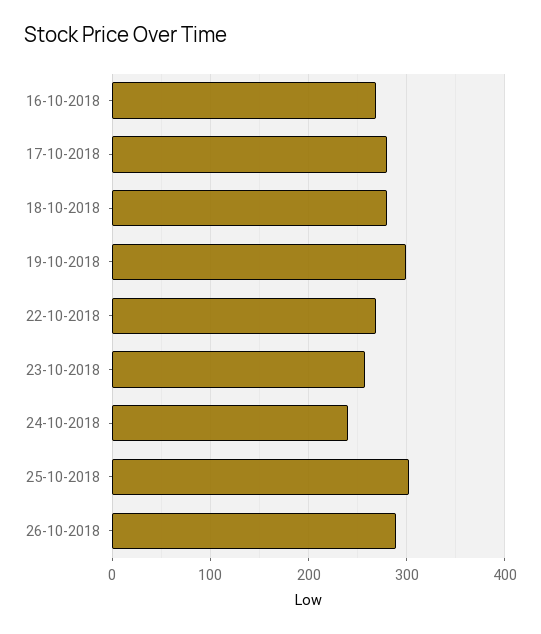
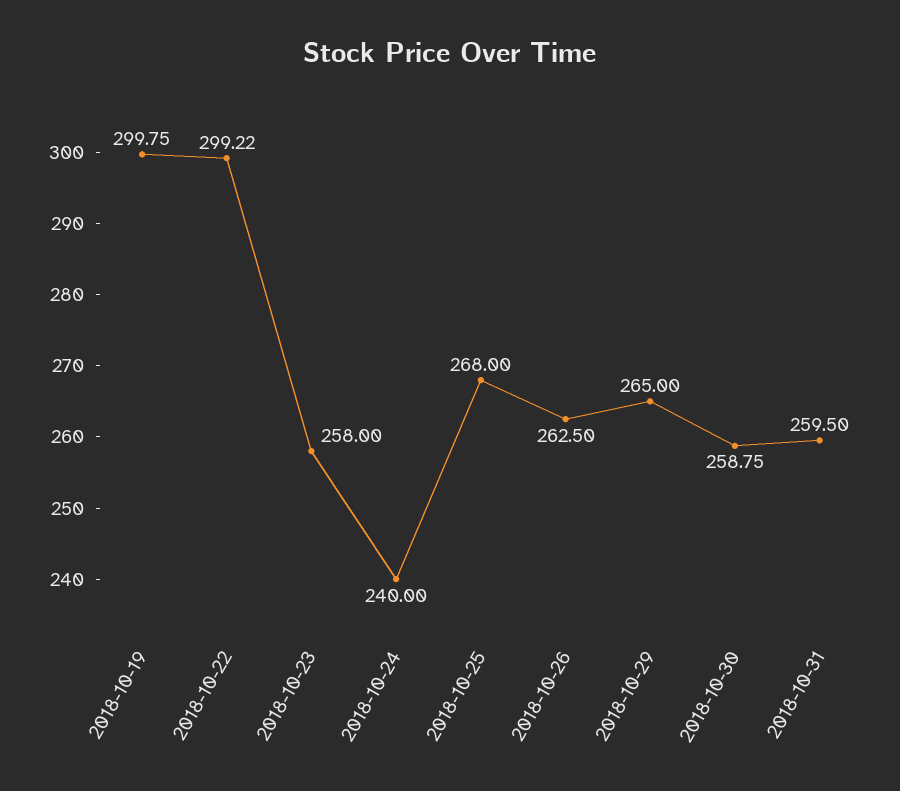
16-10-2018: 270 -> none
17-10-2018: 280 -> none
18-10-2018: 280 -> none
22-10-2018: 270 -> 299.22
25-10-2018: 300 -> 268
26-10-2018: 290 -> 262.5
2018-10-29: none -> 265
2018-10-30: none -> 258.75
2018-10-31: none -> 259.5

